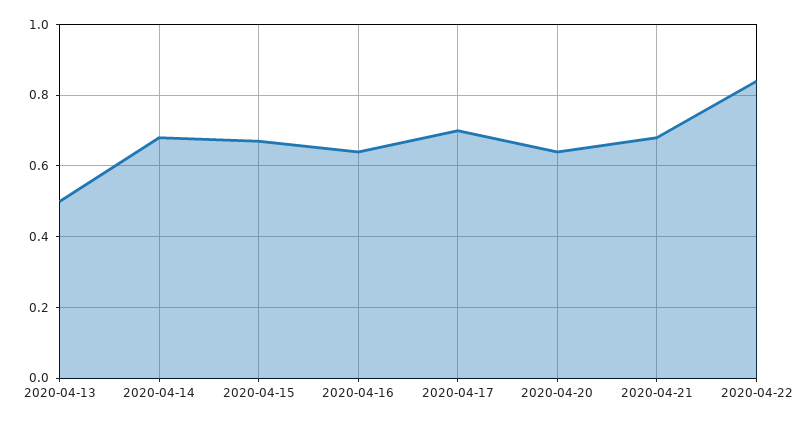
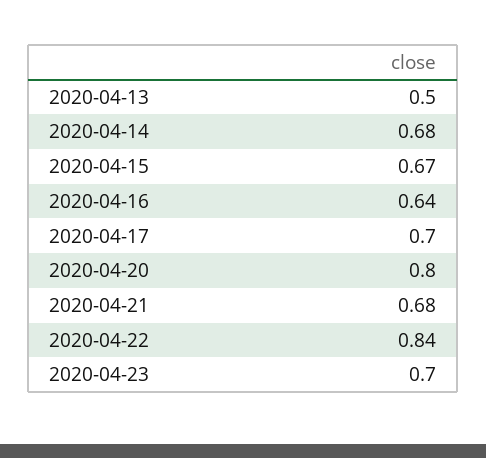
2020-04-20: 0.65 -> 0.8
2020-04-23: none -> 0.7

